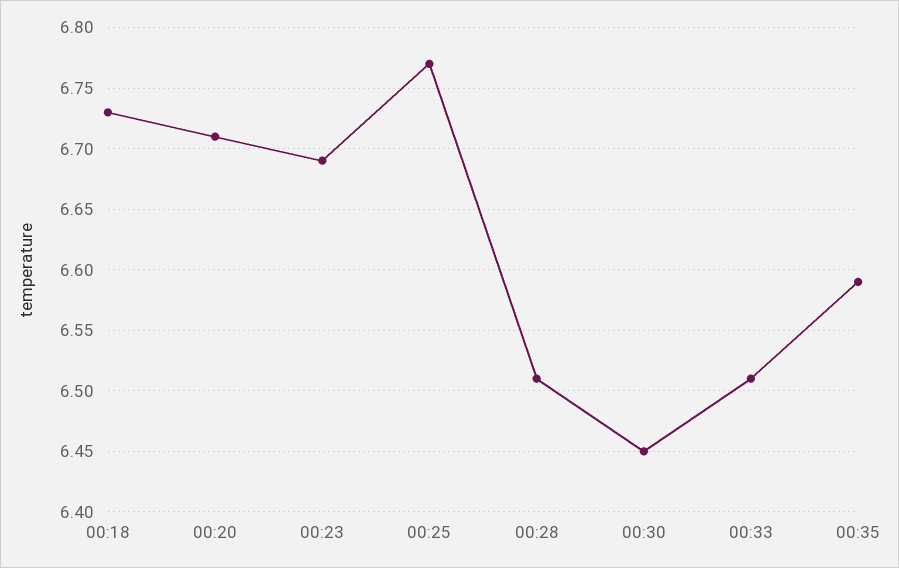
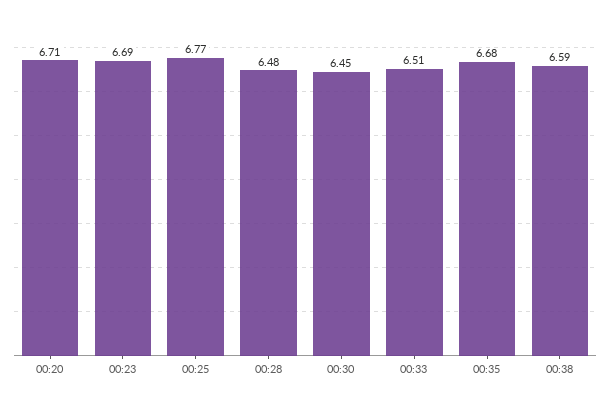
00:18: 6.73 -> none
00:28: 6.51 -> 6.48
00:35: 6.59 -> 6.68
00:38: none -> 6.59

